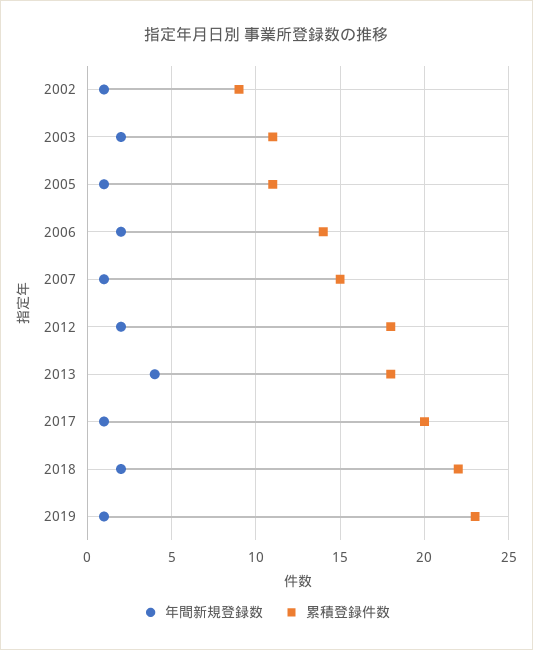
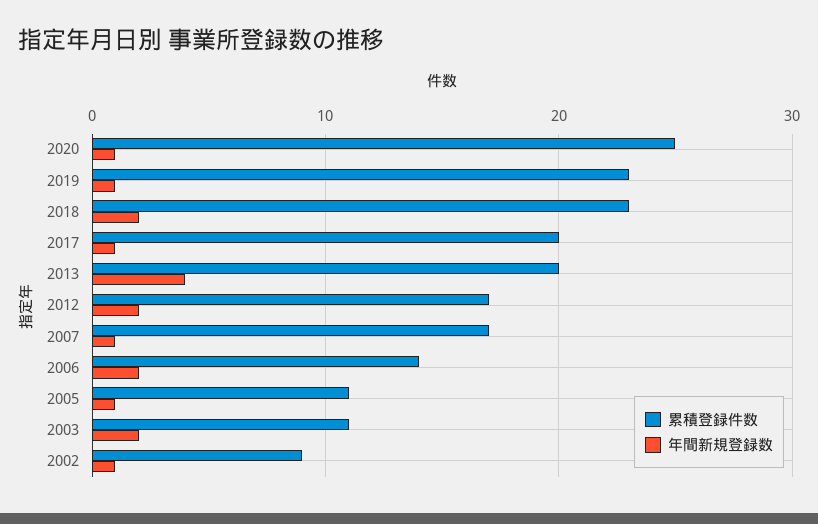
累積登録件数, 2007: 15 -> 17
累積登録件数, 2012: 18 -> 17
累積登録件数, 2013: 18 -> 20
累積登録件数, 2018: 22 -> 23
累積登録件数, 2020: none -> 25
年間新規登録数, 2020: none -> 1

